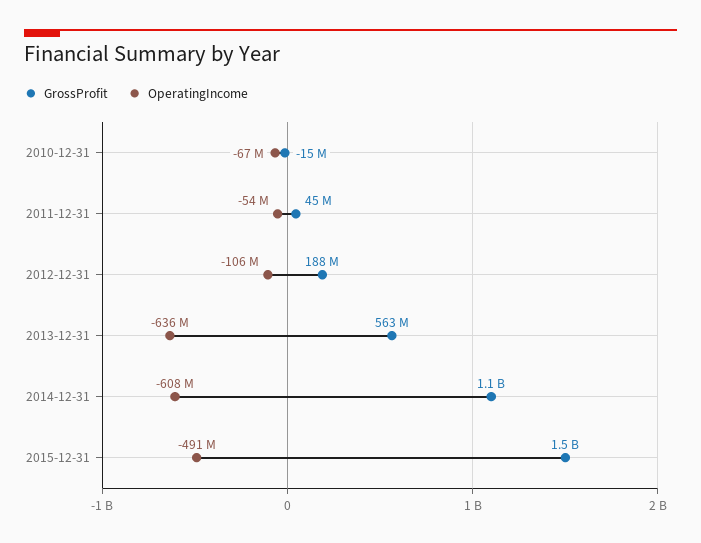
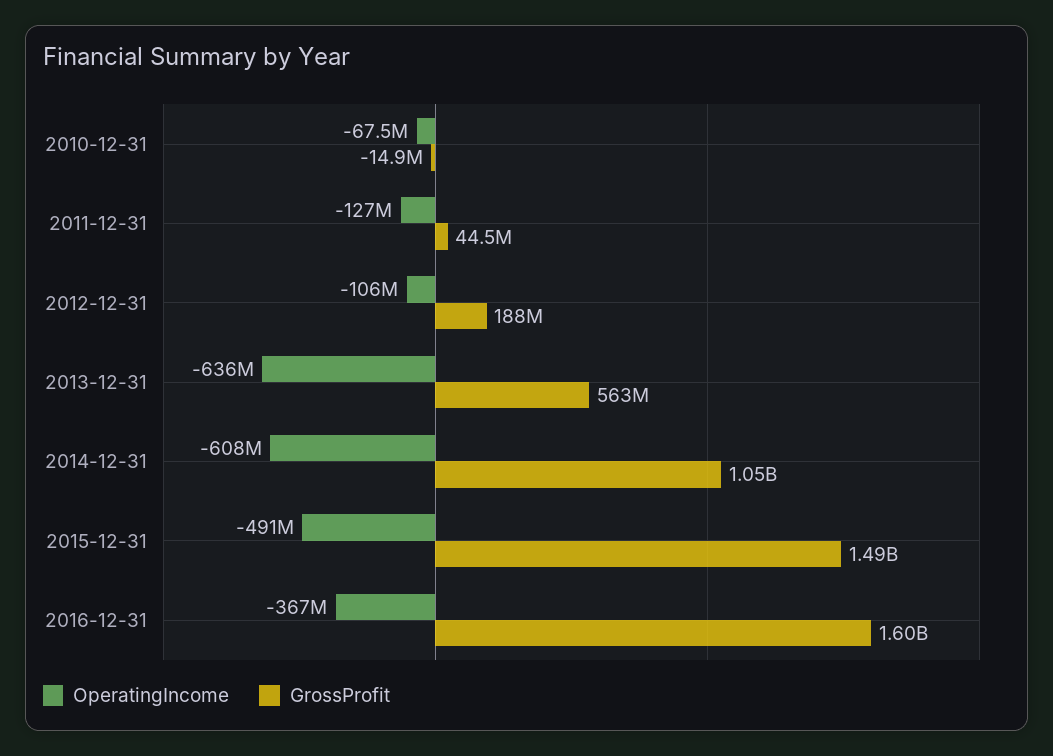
OperatingIncome, 2011-12-31: -54000000 -> -127000000
OperatingIncome, 2016-12-31: none -> -367000000
GrossProfit, 2016-12-31: none -> 1600000000

